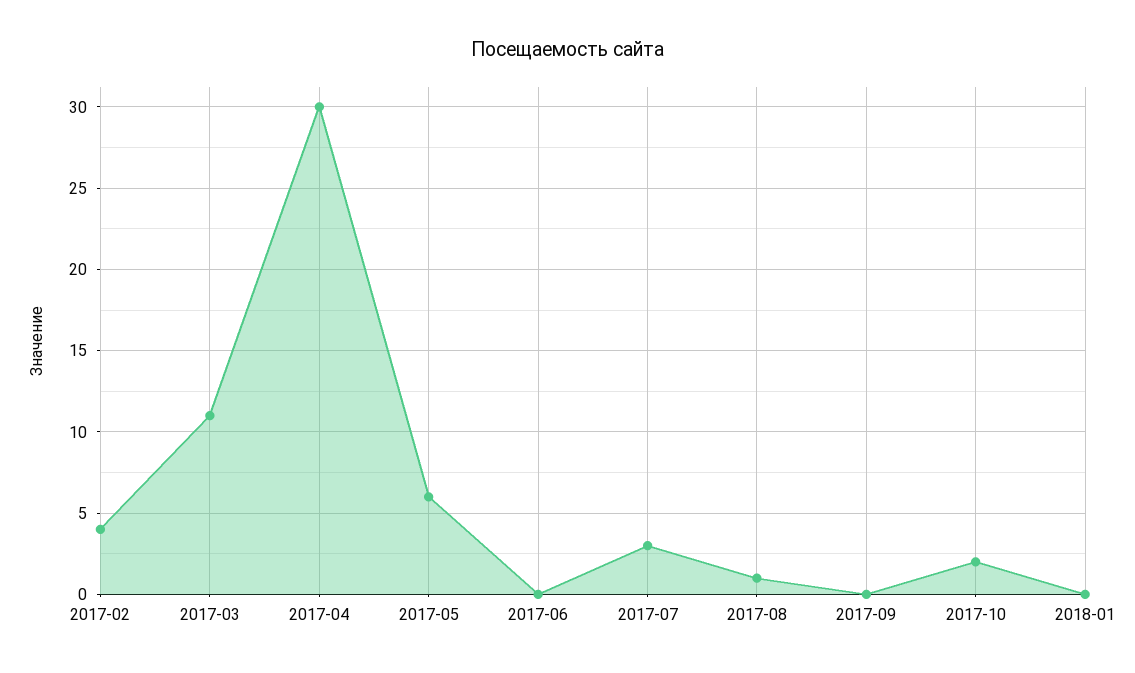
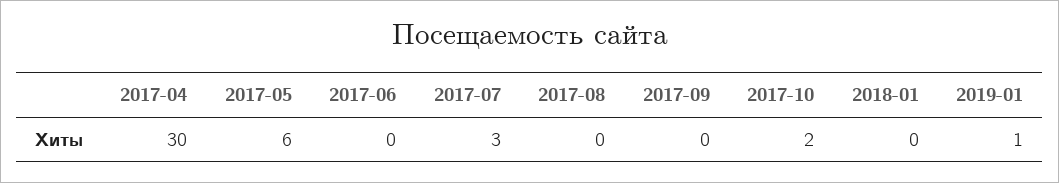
2017-02: 4 -> none
2017-03: 11 -> none
2017-08: 1 -> 0
2019-01: none -> 1

